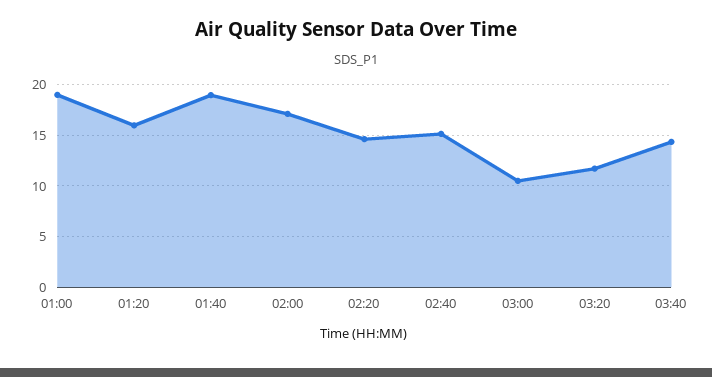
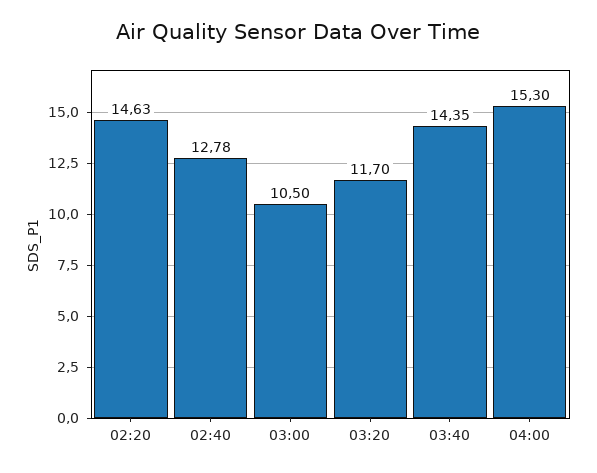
01:00: 19 -> none
01:20: 16 -> none
01:40: 19 -> none
02:00: 17 -> none
02:40: 15 -> 12.78
04:00: none -> 15.3

